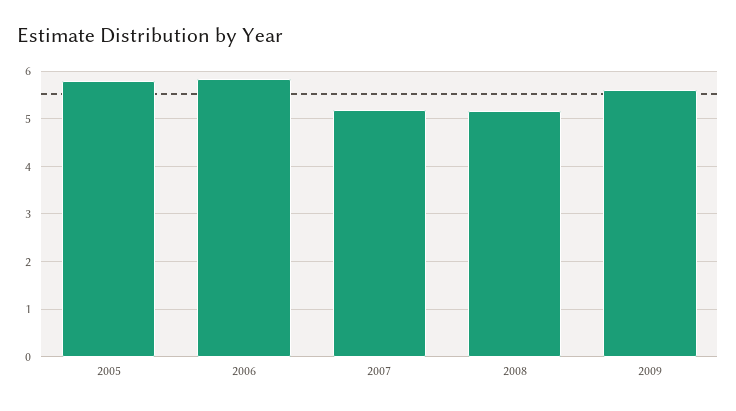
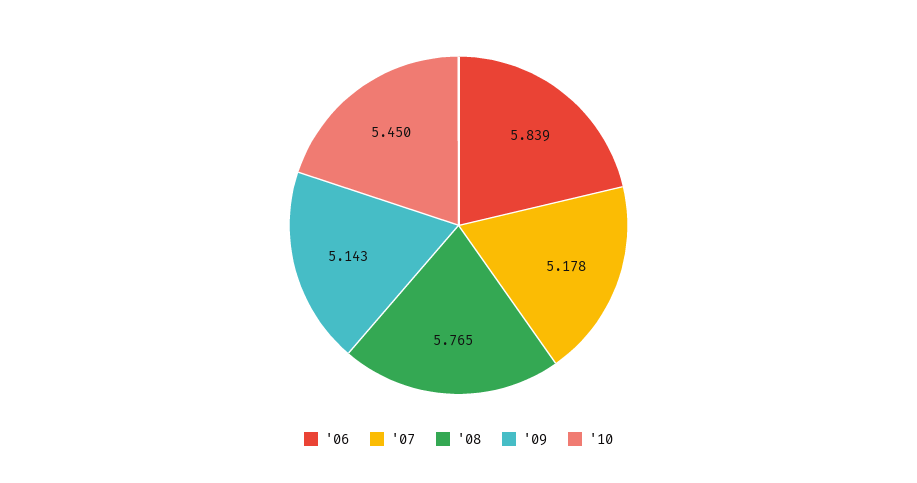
2005: 5.8 -> none
2008: 5.2 -> 5.765
2009: 5.6 -> 5.143
'10: none -> 5.45

